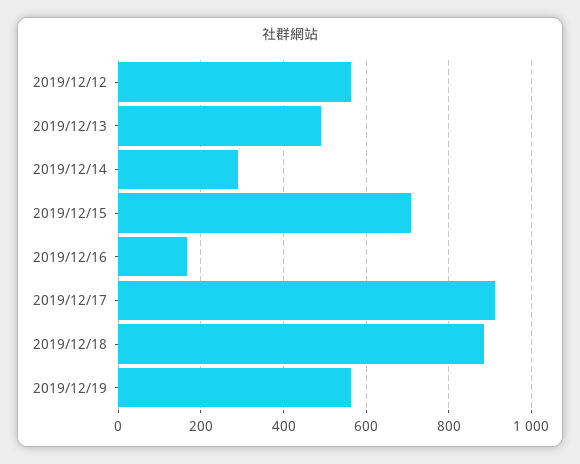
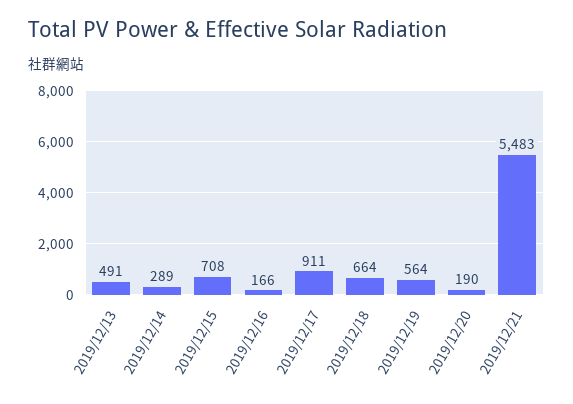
2019/12/12: 560 -> none
2019/12/18: 880 -> 664
2019/12/20: none -> 190
2019/12/21: none -> 5483

